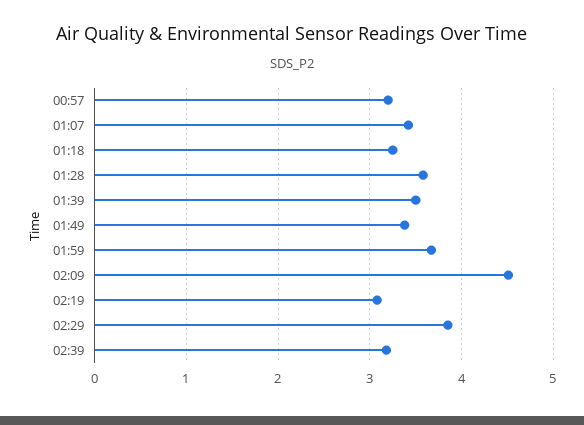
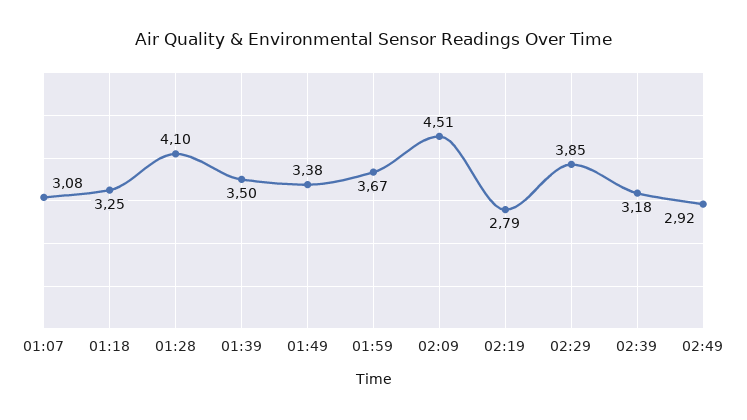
00:57: 3.2 -> none
01:07: 3.4 -> 3.08
01:28: 3.6 -> 4.1
02:19: 3.1 -> 2.79
02:49: none -> 2.92

